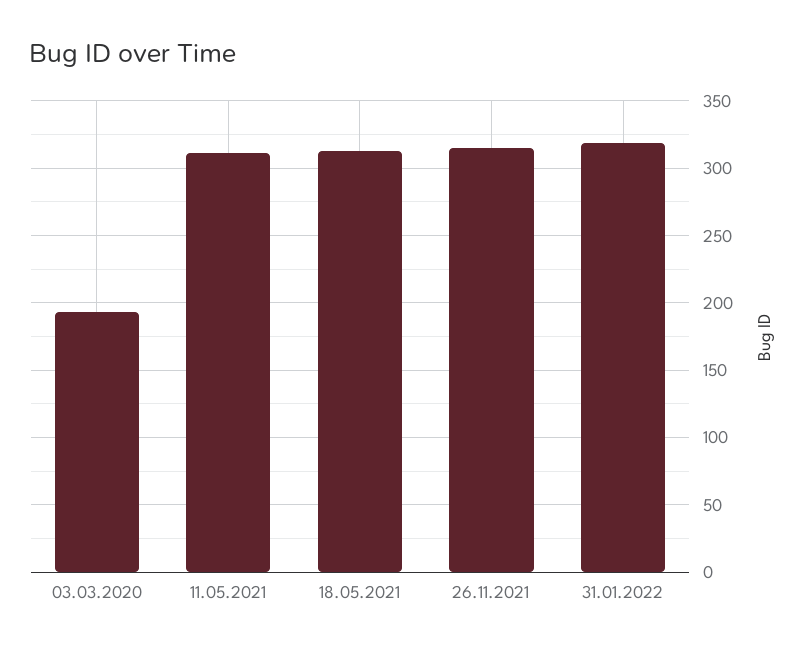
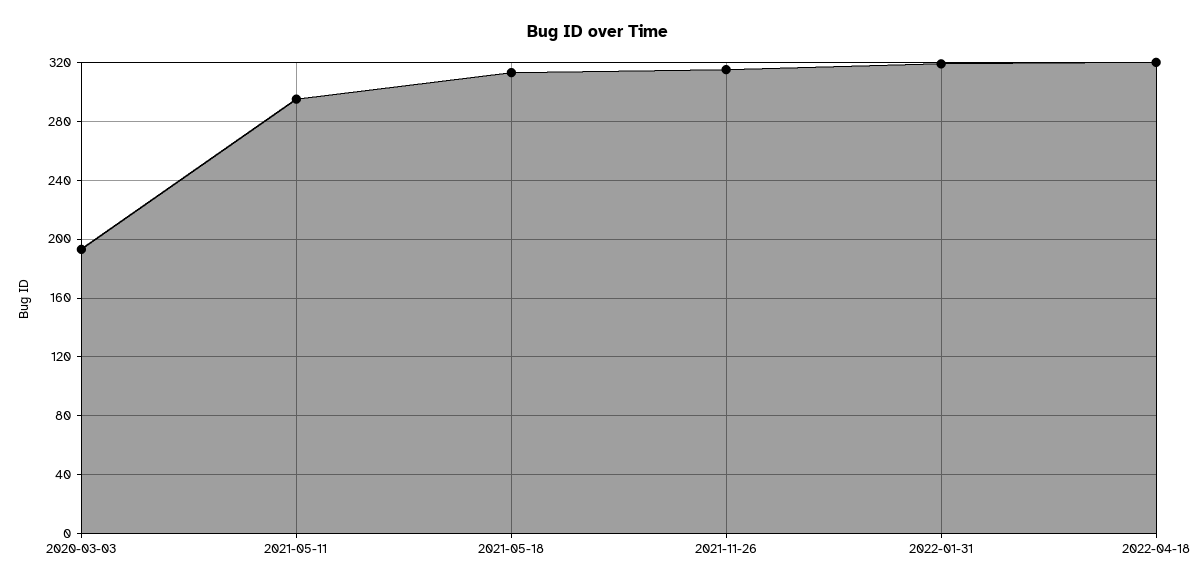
11.05.2021: 310 -> 295
2022-04-18: none -> 320

